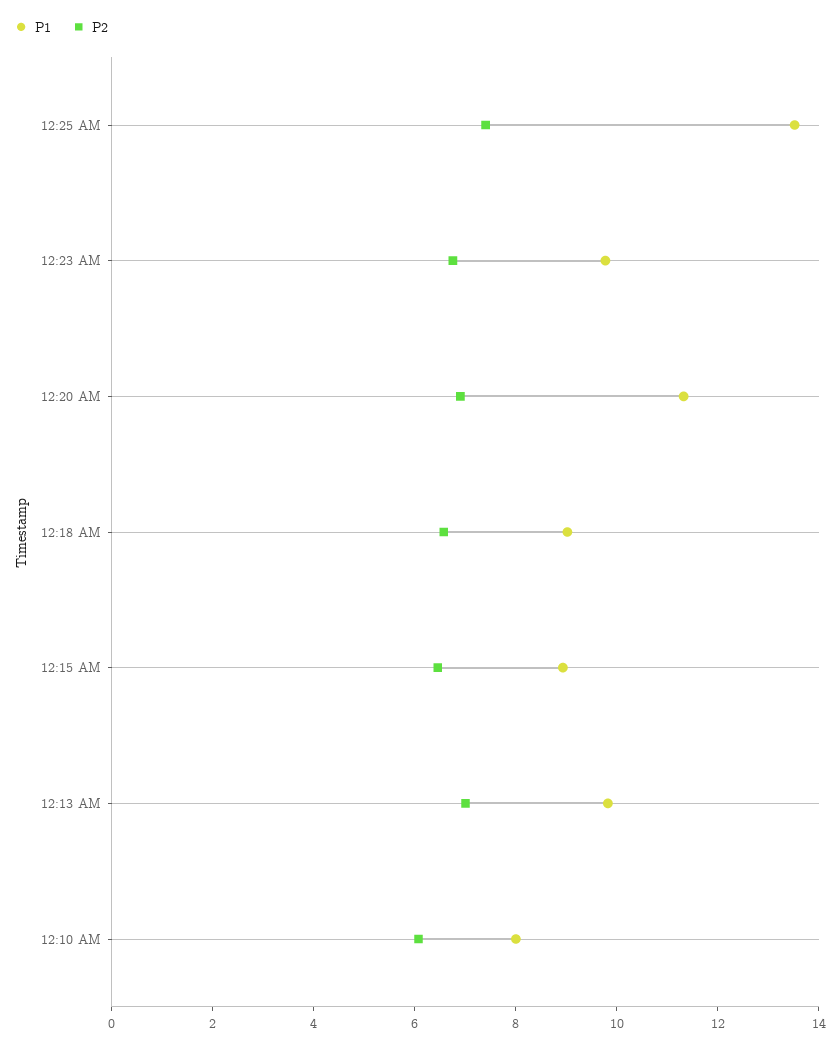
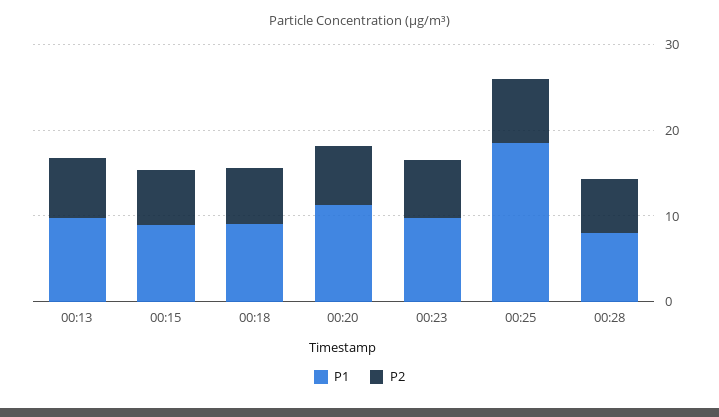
P1, 12:25 AM: 13.5 -> 18
P1, 12:10 AM: 8 -> none
P2, 12:10 AM: 6 -> none
P1, 00:28: none -> 8
P2, 00:28: none -> 6

